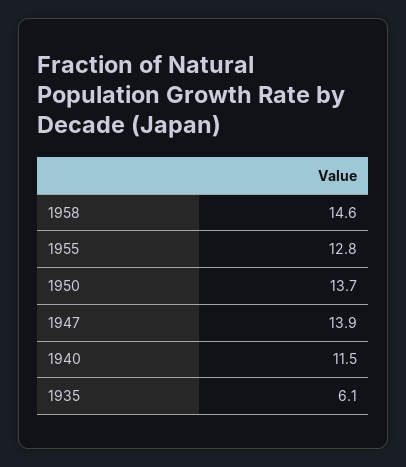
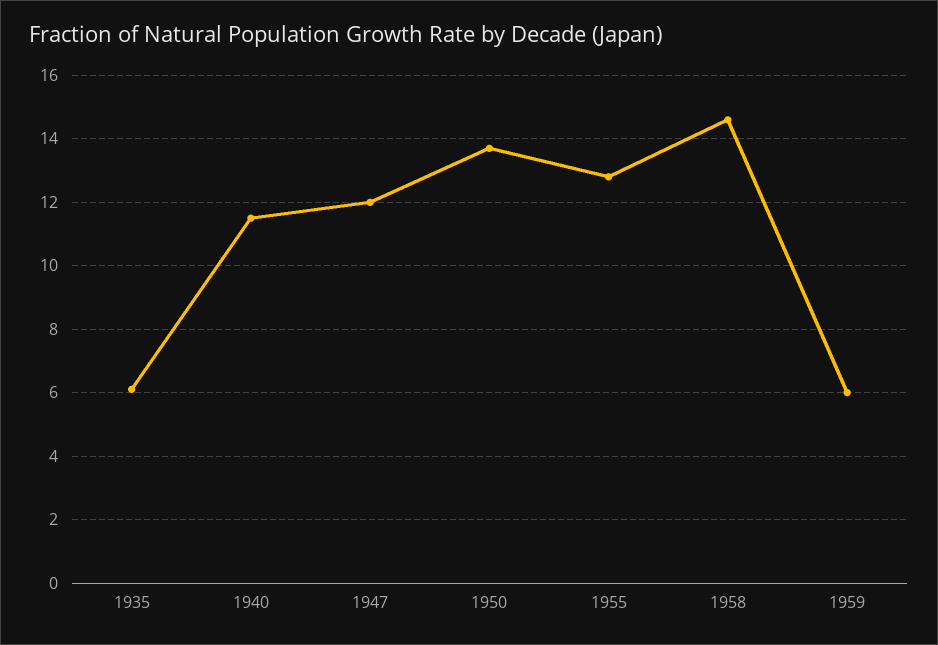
1947: 13.9 -> 12
1959: none -> 6

